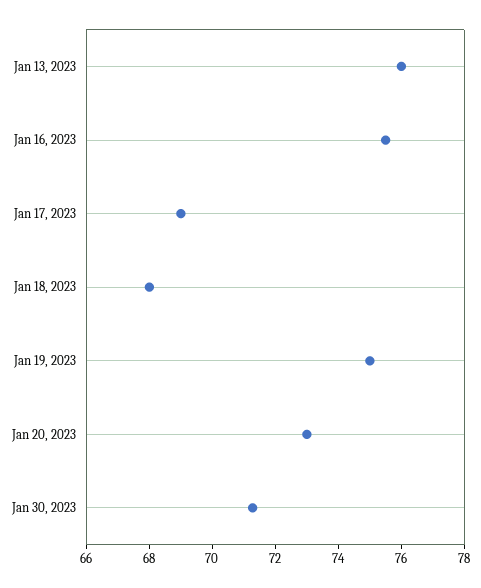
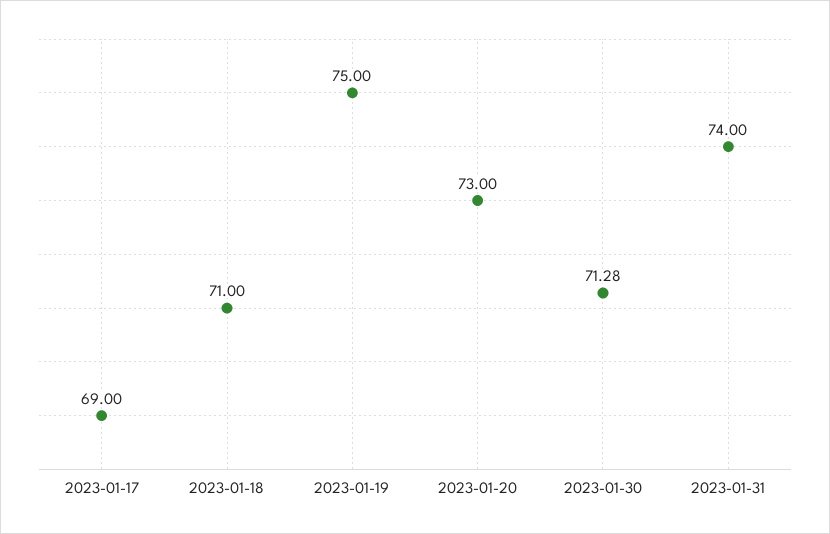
Jan 13, 2023: 76 -> none
Jan 16, 2023: 75.5 -> none
Jan 18, 2023: 68 -> 71
2023-01-31: none -> 74

